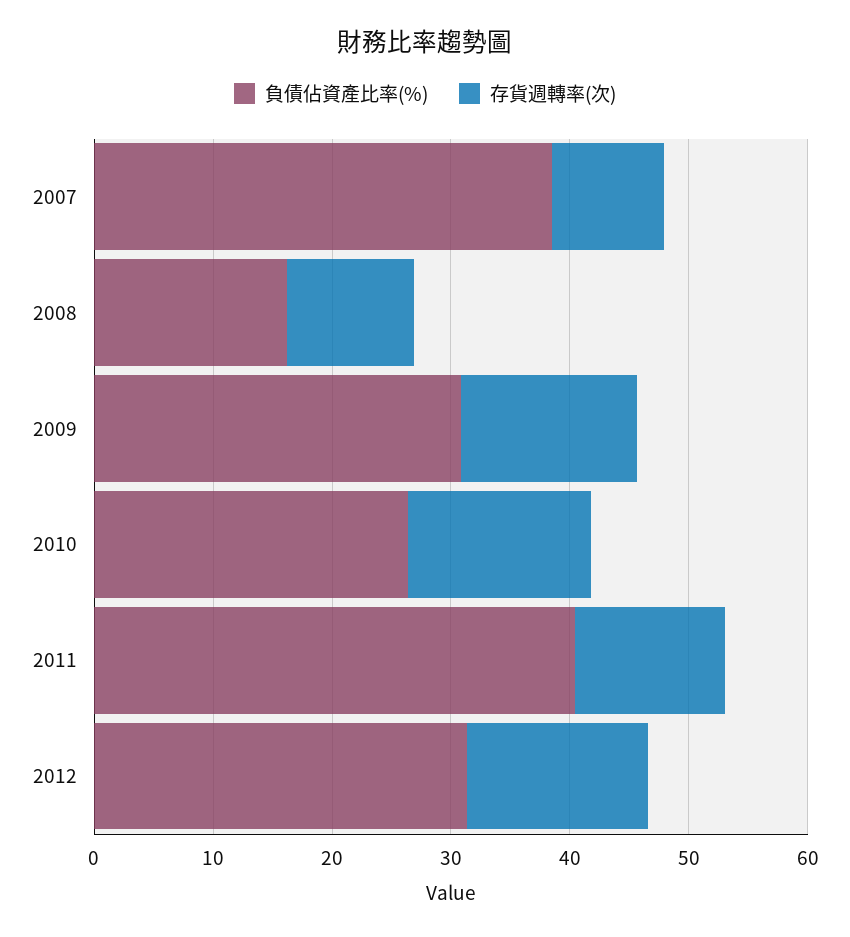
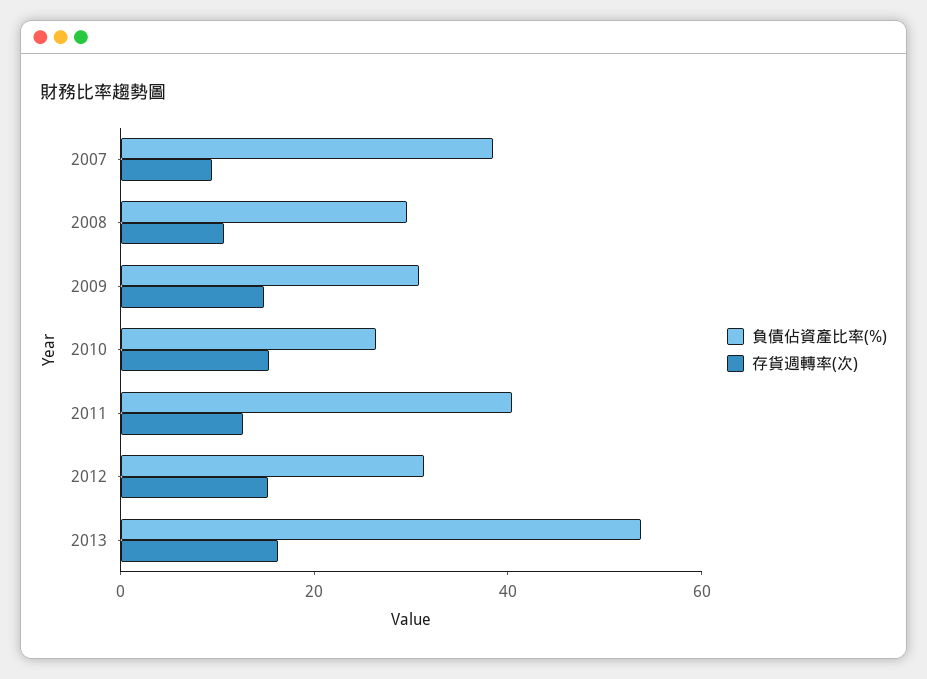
負債佔資產比率(%), 2008: 16 -> 30
負債佔資產比率(%), 2013: none -> 55
存貨週轉率(次), 2013: none -> 15

